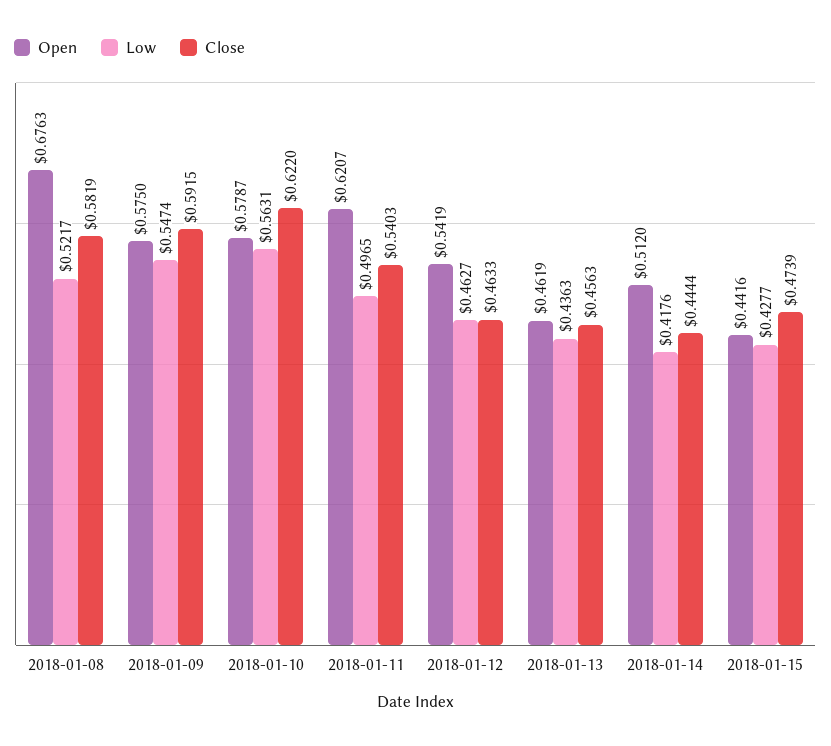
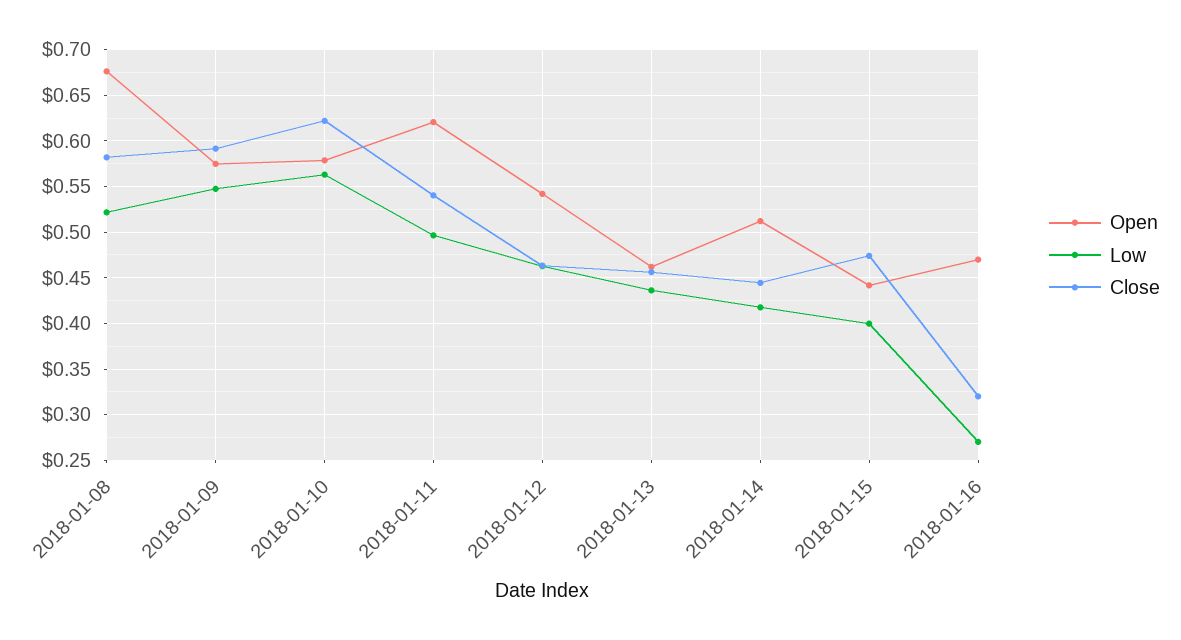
Low, 2018-01-15: 0.4277 -> 0.4
Open, 2018-01-16: none -> 0.47
Low, 2018-01-16: none -> 0.27
Close, 2018-01-16: none -> 0.32

